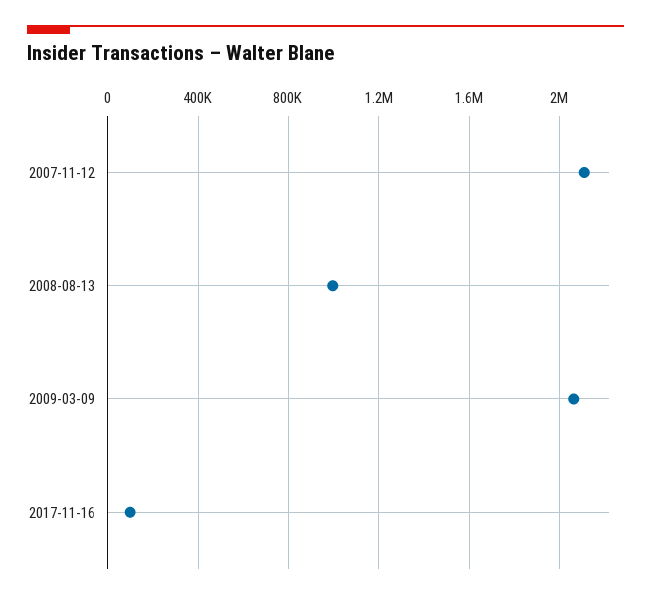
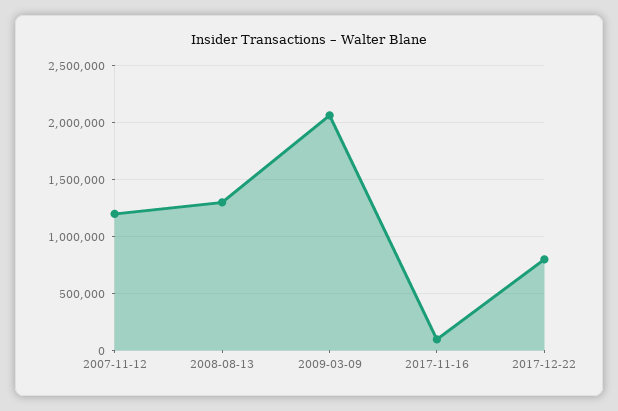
2007-11-12: 2100000 -> 1200000
2008-08-13: 1000000 -> 1300000
2017-12-22: none -> 800000

